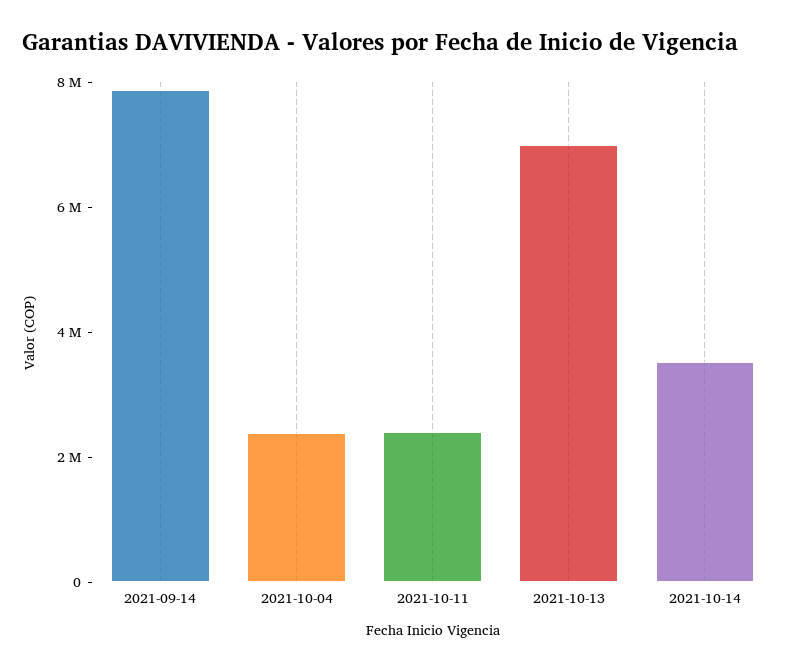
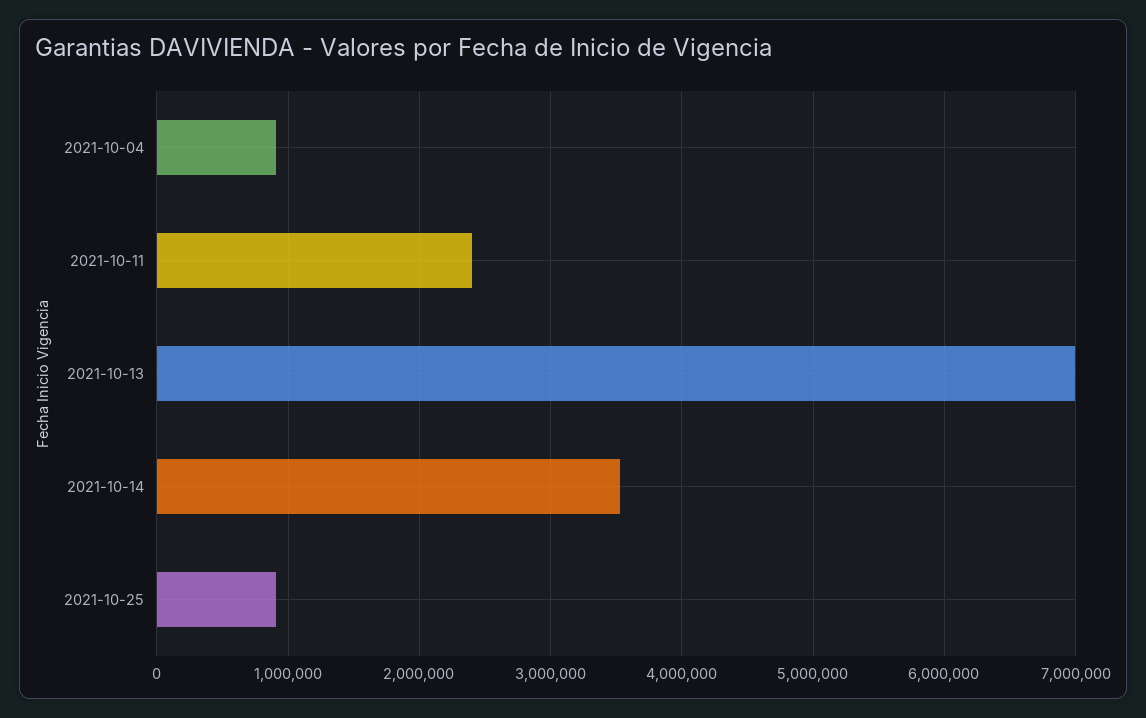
2021-09-14: 8000000 -> none
2021-10-04: 2500000 -> 900000
2021-10-25: none -> 900000

